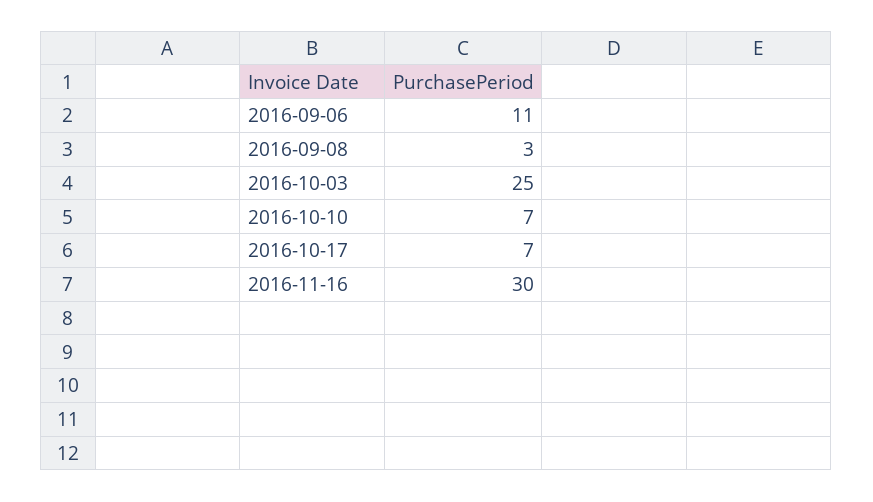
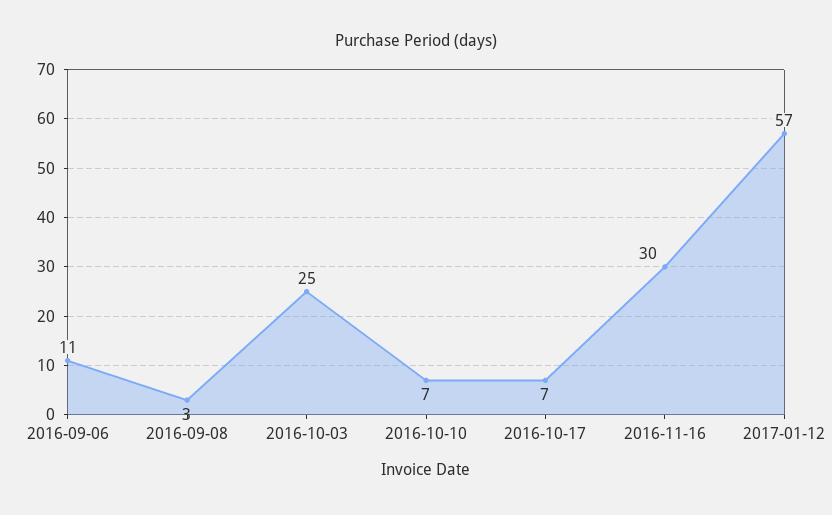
2017-01-12: none -> 57

